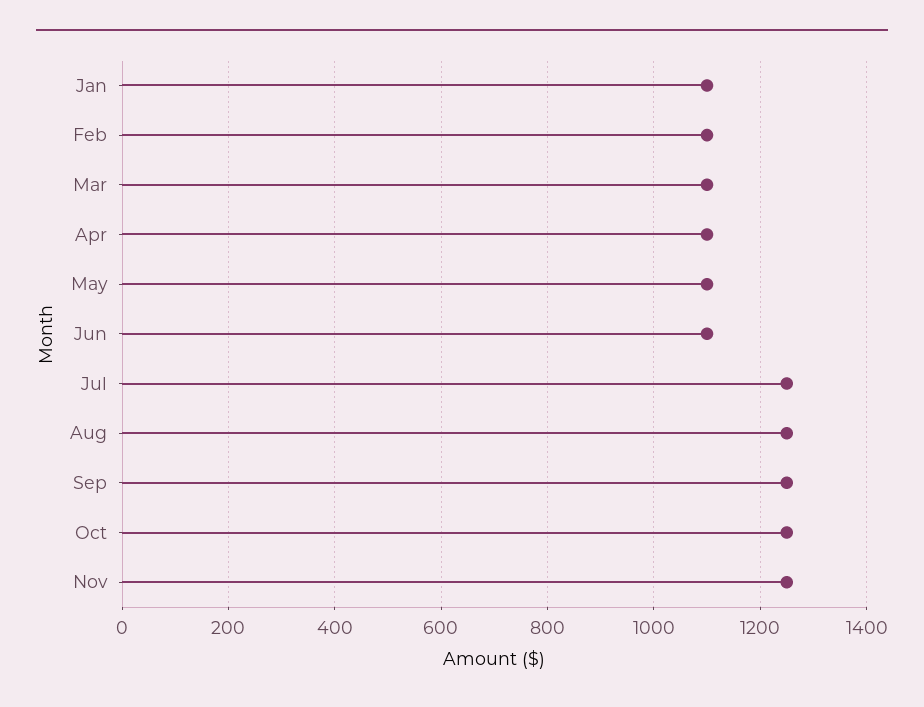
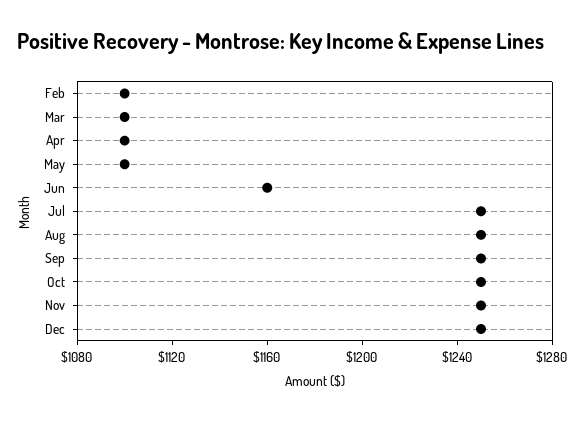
Jan: 1100 -> none
Jun: 1100 -> 1160
Dec: none -> 1250

